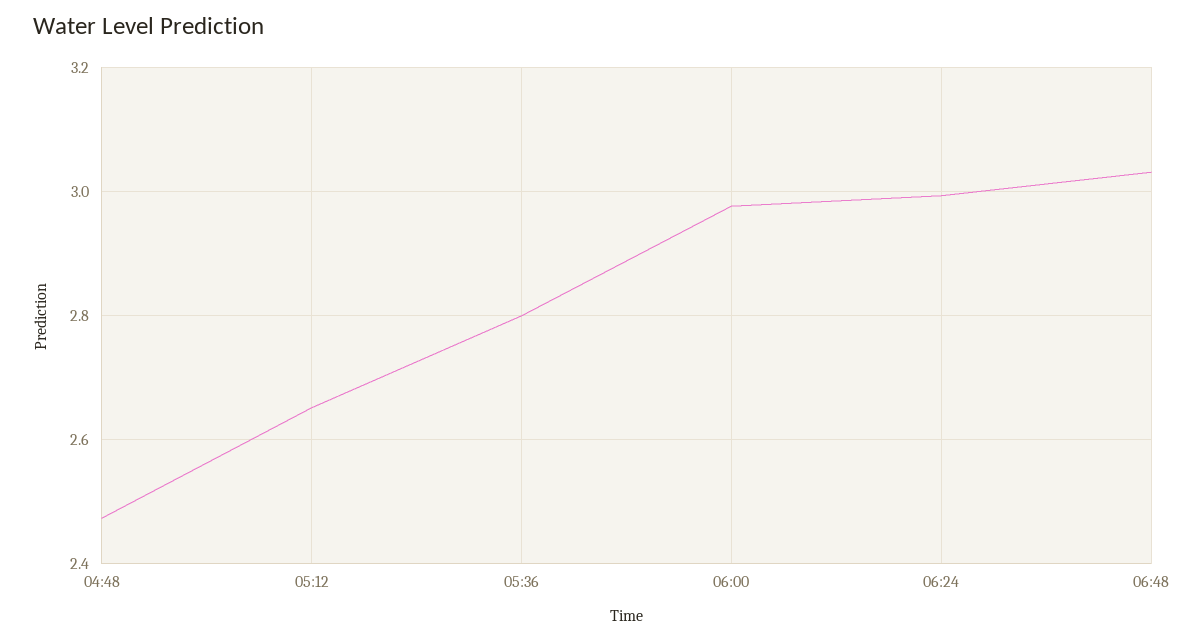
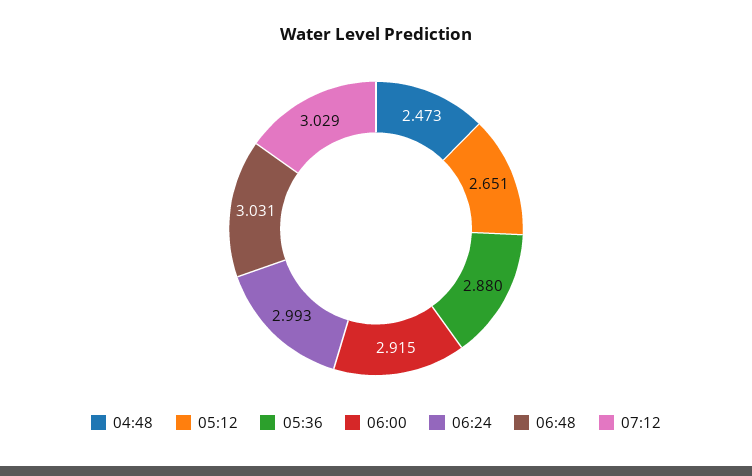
05:36: 2.8 -> 2.88
06:00: 2.98 -> 2.915
07:12: none -> 3.029

